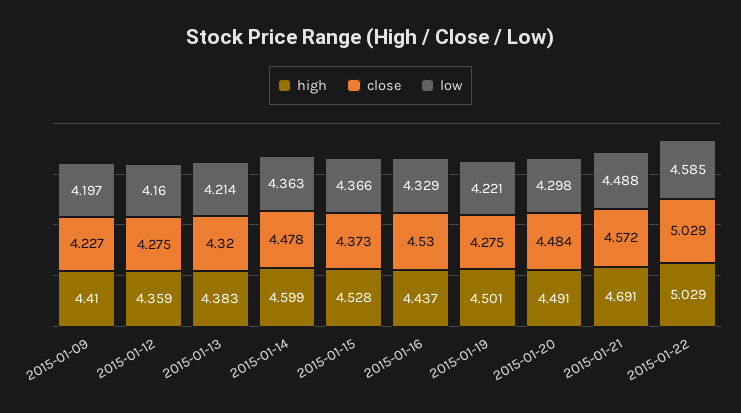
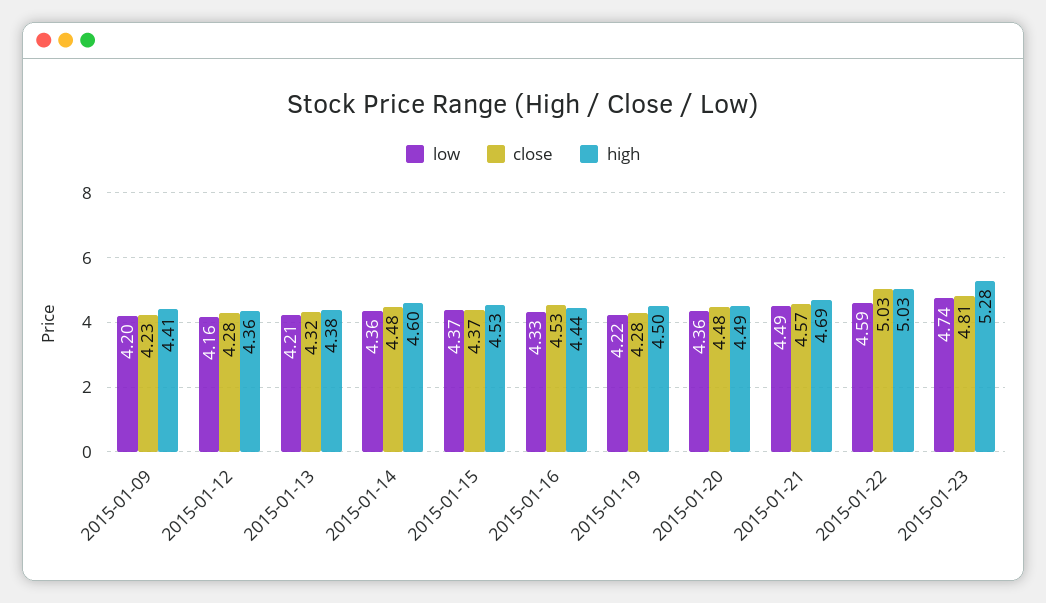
low, 2015-01-20: 4.298 -> 4.36
low, 2015-01-23: none -> 4.74
close, 2015-01-23: none -> 4.81
high, 2015-01-23: none -> 5.28

